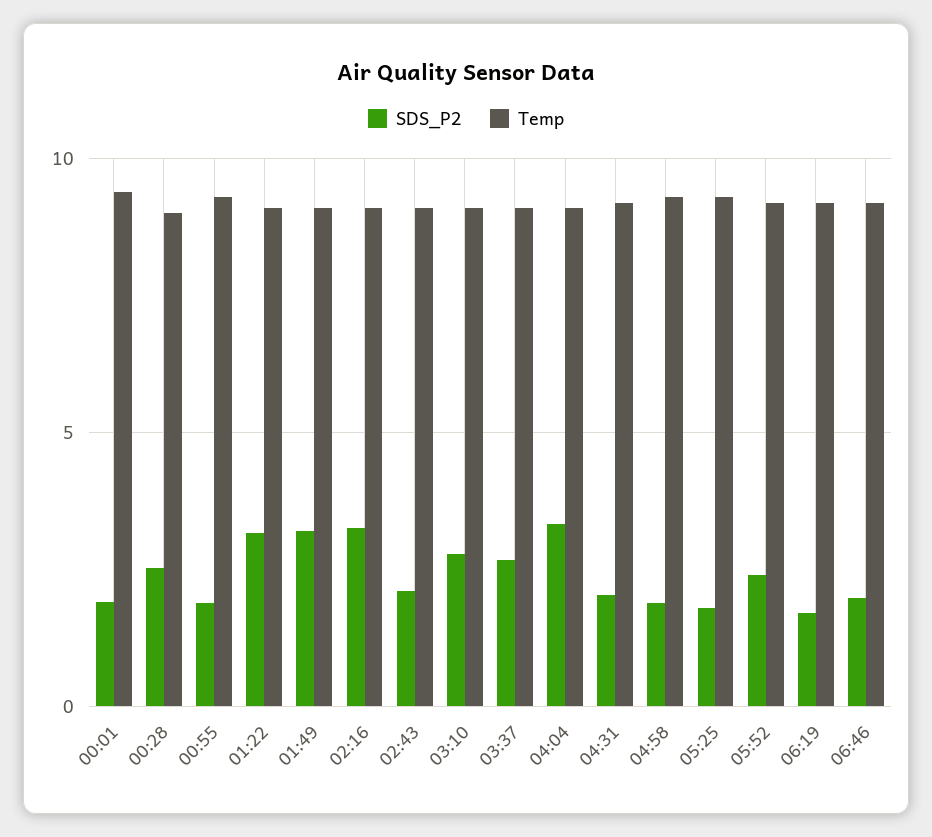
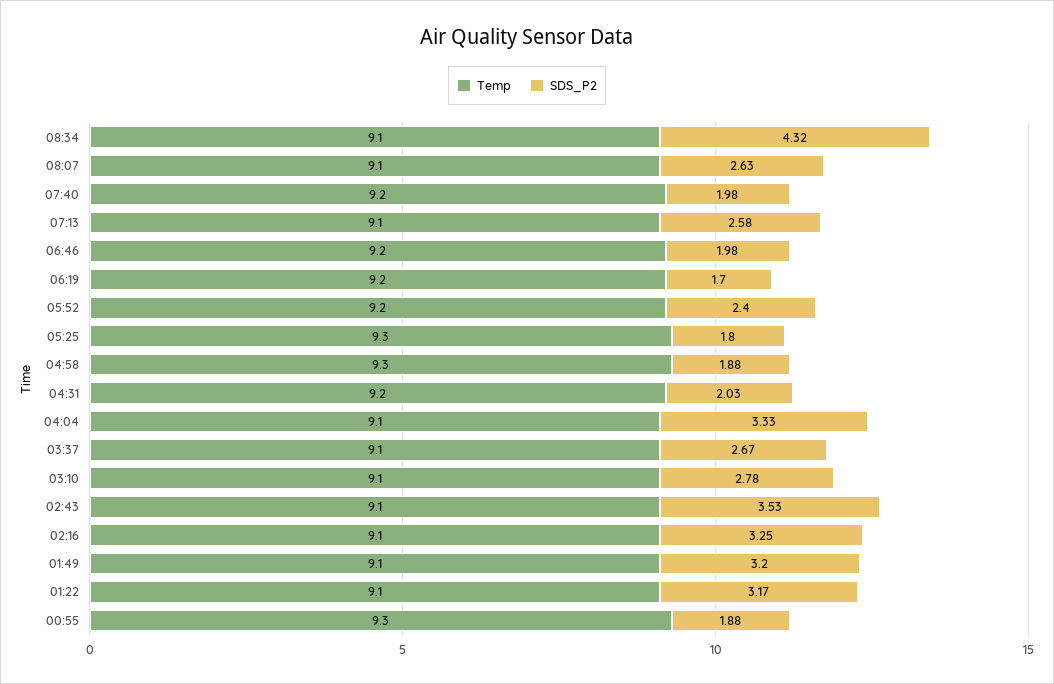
SDS_P2, 00:01: 2 -> none
Temp, 00:01: 9.5 -> none
SDS_P2, 00:28: 2.5 -> none
Temp, 00:28: 9 -> none
SDS_P2, 02:43: 2 -> 3.53
Temp, 08:34: none -> 9.1
SDS_P2, 08:34: none -> 4.32
Temp, 08:07: none -> 9.1
SDS_P2, 08:07: none -> 2.63
Temp, 07:40: none -> 9.2
SDS_P2, 07:40: none -> 1.98
Temp, 07:13: none -> 9.1
SDS_P2, 07:13: none -> 2.58

